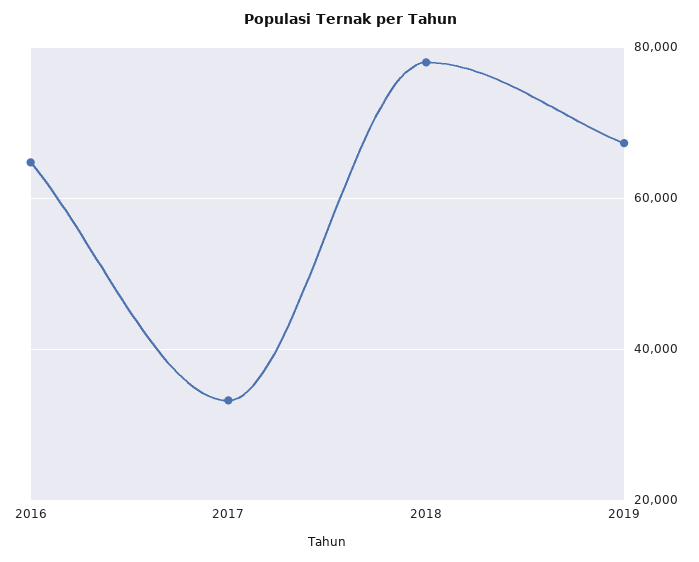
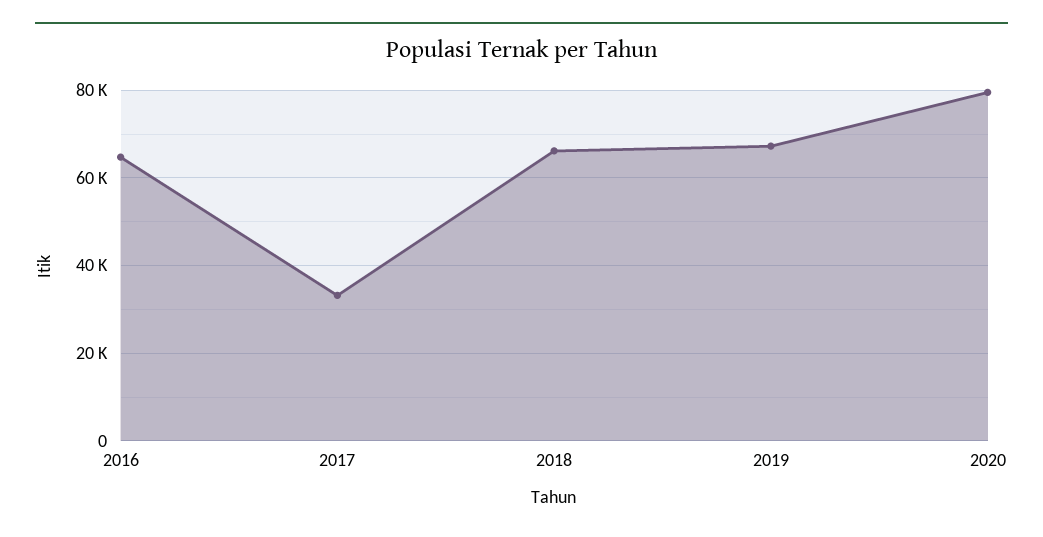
2018: 78000 -> 66000
2020: none -> 80000

